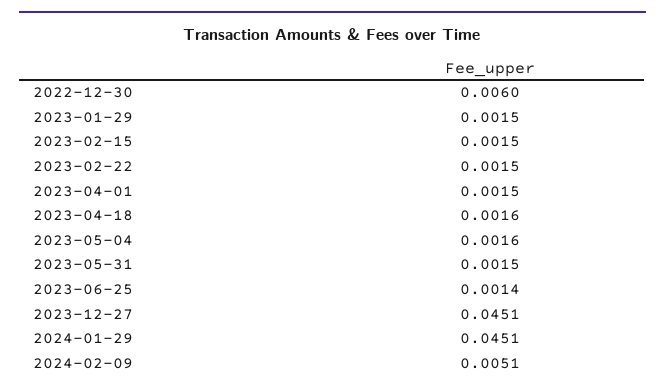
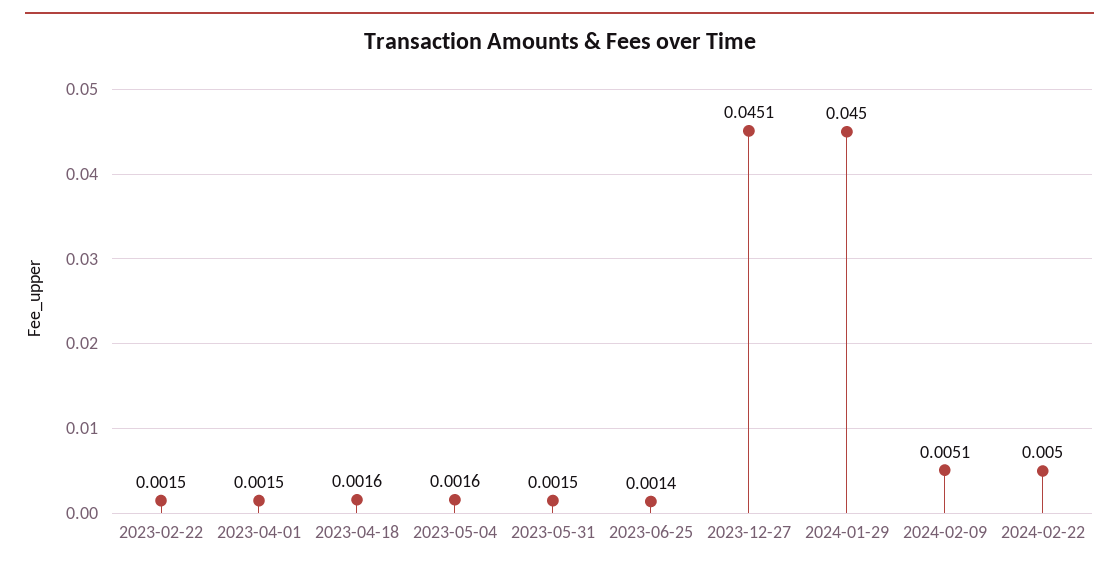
2022-12-30: 0.006 -> none
2023-01-29: 0.0015 -> none
2023-02-15: 0.0015 -> none
2024-01-29: 0.0451 -> 0.045
2024-02-22: none -> 0.005

